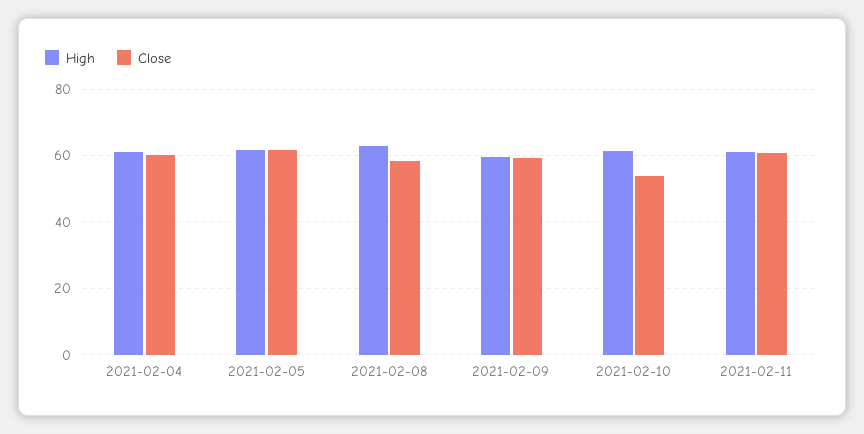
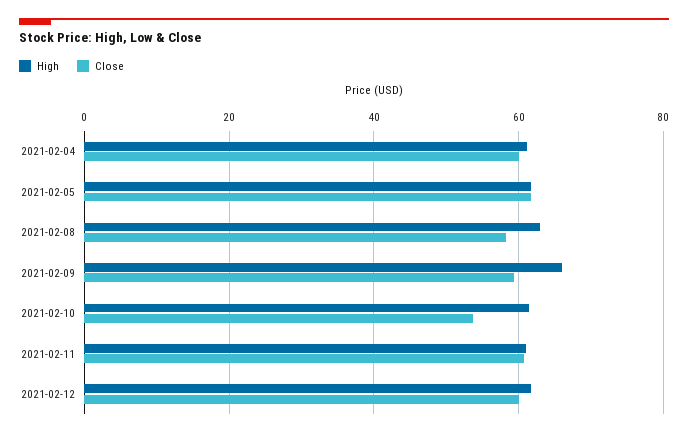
High, 2021-02-09: 60 -> 66
High, 2021-02-12: none -> 62
Close, 2021-02-12: none -> 60

